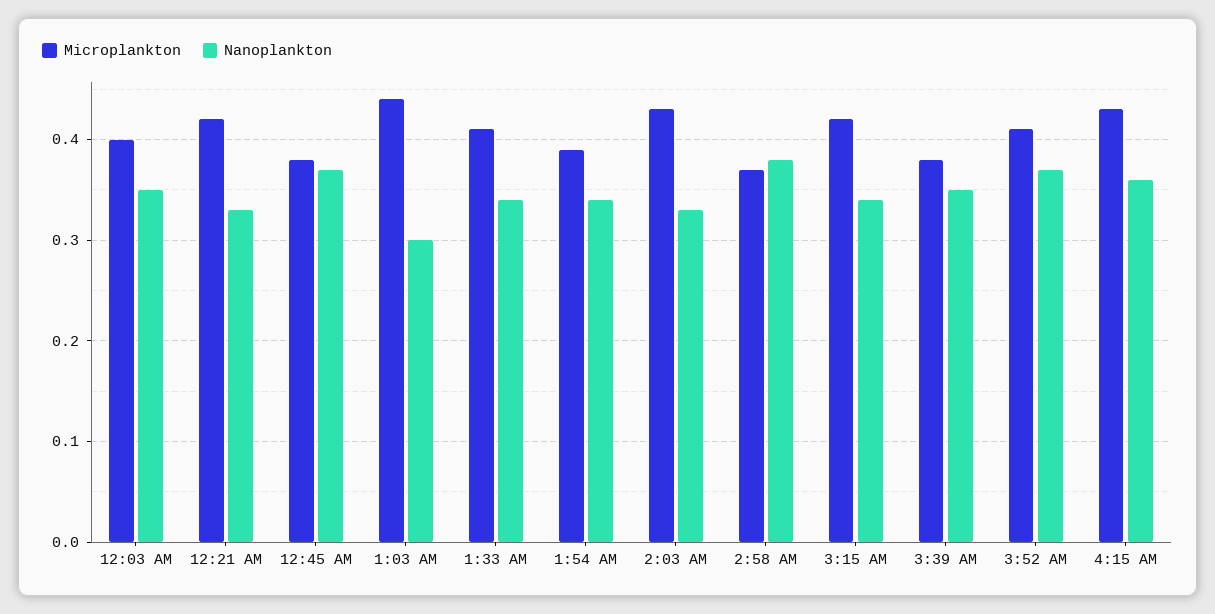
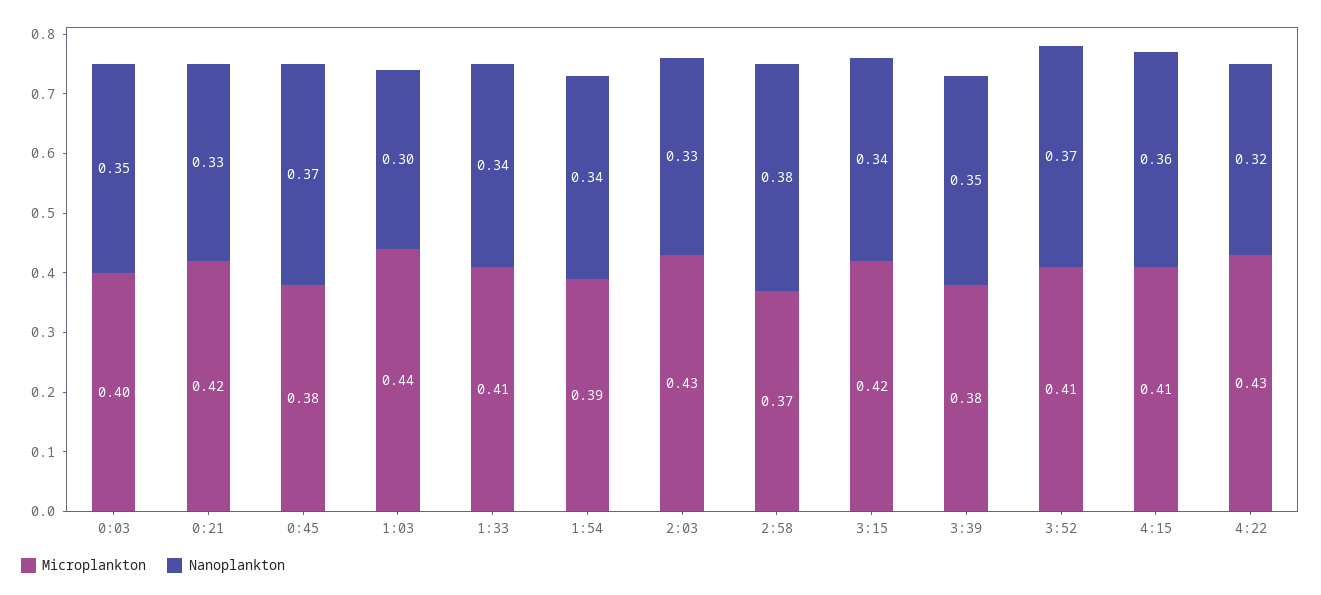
Microplankton, 4:15 AM: 0.43 -> 0.41
Microplankton, 4:22: none -> 0.43
Nanoplankton, 4:22: none -> 0.32

